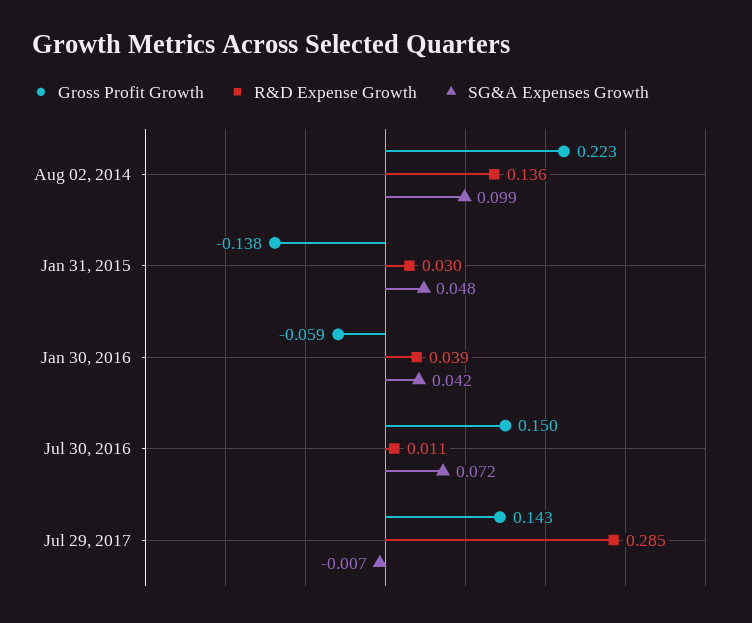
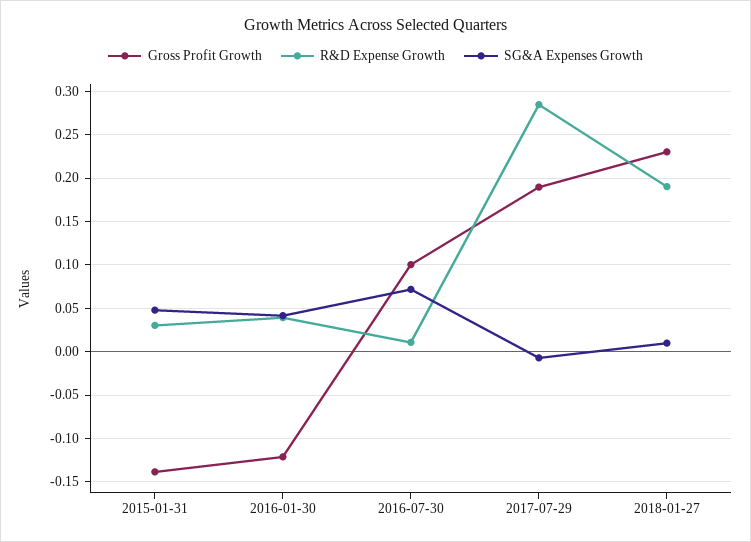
Gross Profit Growth, Aug 02, 2014: 0.223 -> none
R&D Expense Growth, Aug 02, 2014: 0.136 -> none
SG&A Expenses Growth, Aug 02, 2014: 0.099 -> none
Gross Profit Growth, Jan 30, 2016: -0.059 -> -0.12
Gross Profit Growth, Jul 30, 2016: 0.15 -> 0.1
Gross Profit Growth, Jul 29, 2017: 0.143 -> 0.19
Gross Profit Growth, 2018-01-27: none -> 0.23
R&D Expense Growth, 2018-01-27: none -> 0.19
SG&A Expenses Growth, 2018-01-27: none -> 0.01

